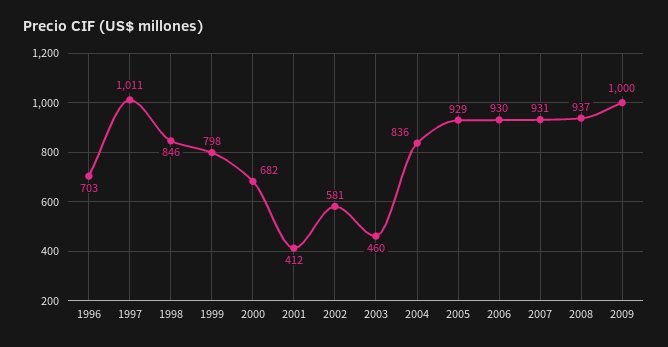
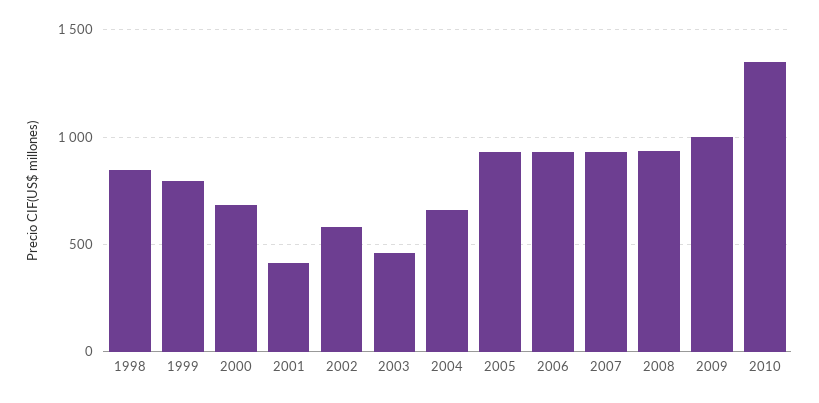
1996: 703 -> none
1997: 1011 -> none
2004: 836 -> 650
2010: none -> 1350

